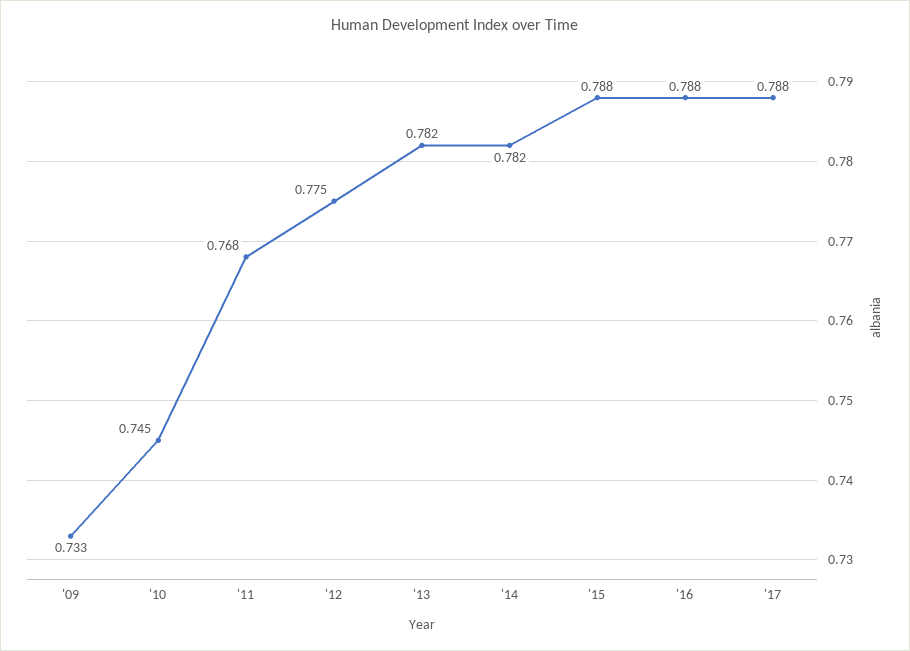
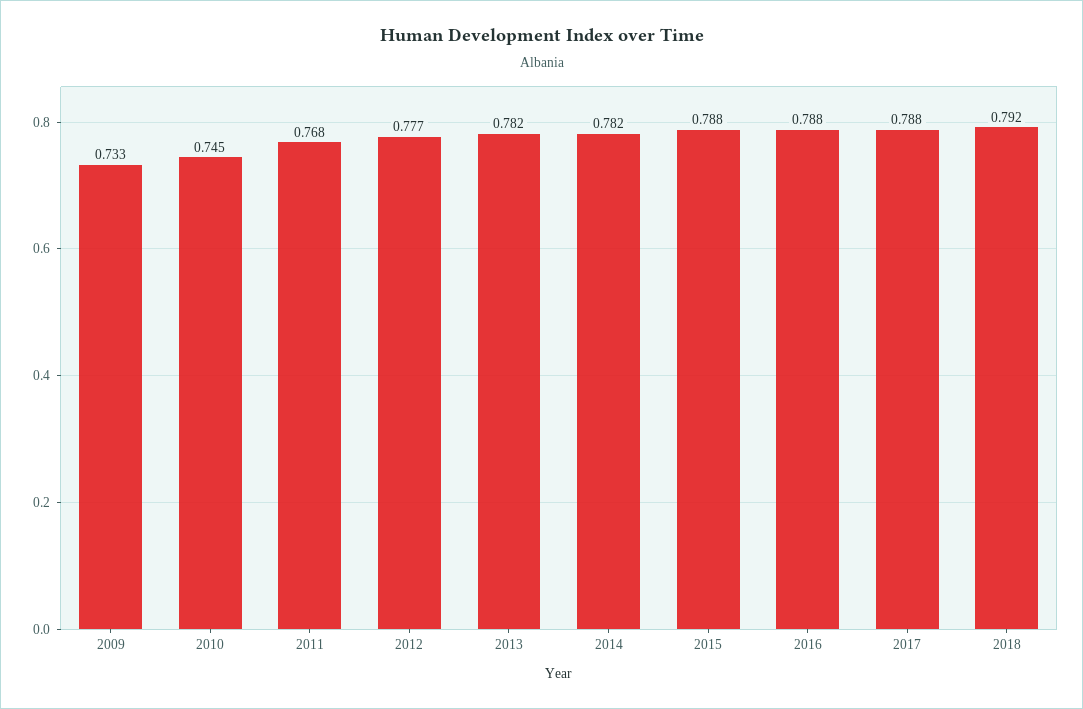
'12: 0.775 -> 0.777
2018: none -> 0.792

